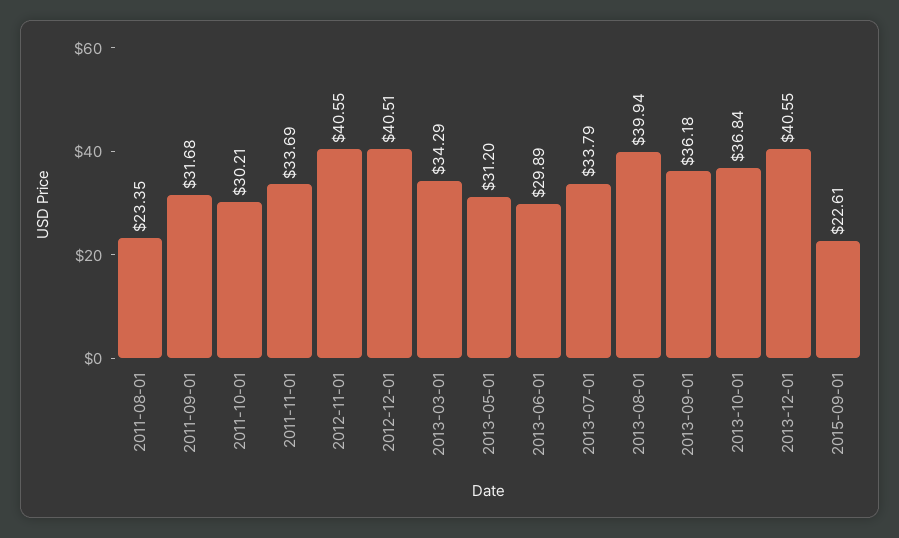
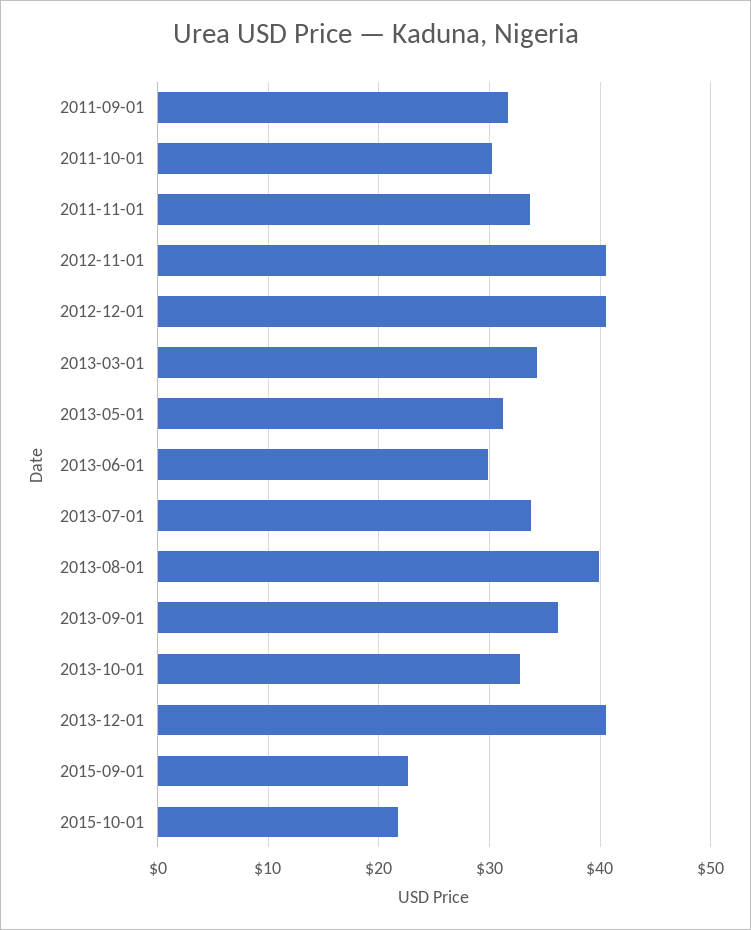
2011-08-01: 23.35 -> none
2013-10-01: 36.84 -> 33
2015-10-01: none -> 22

